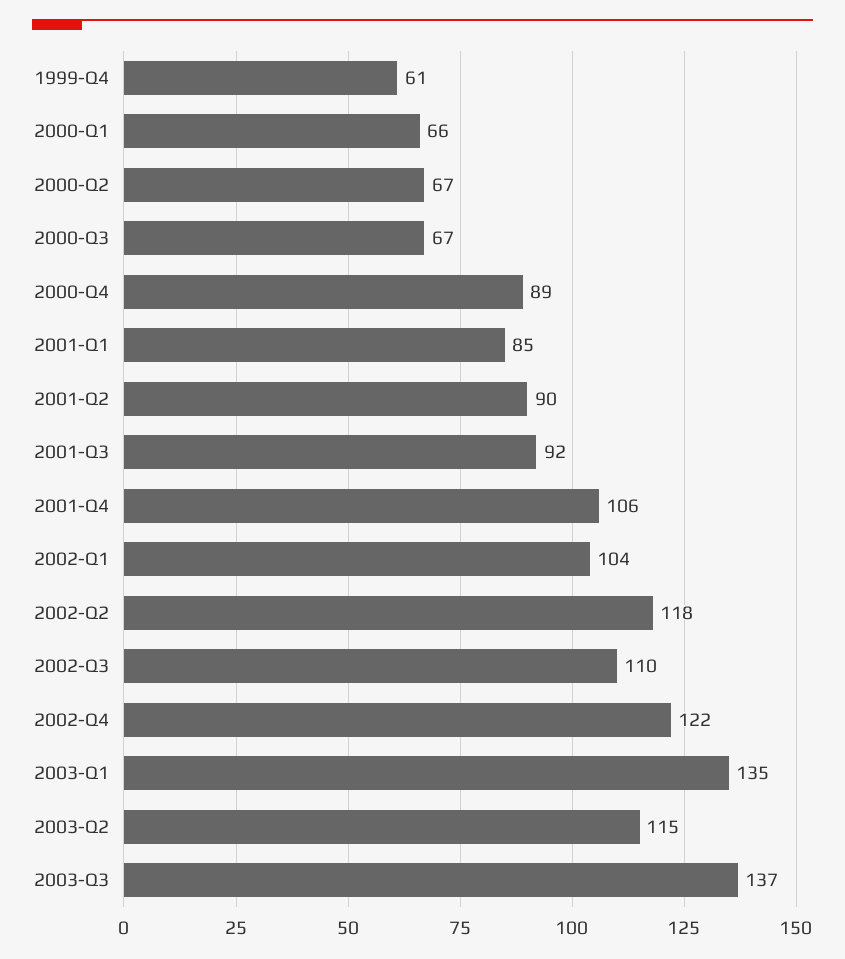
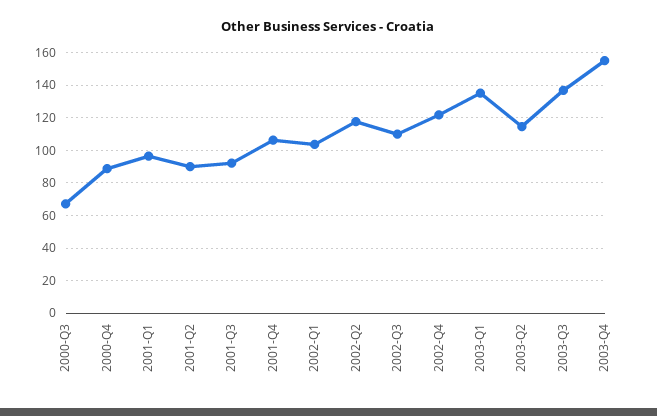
1999-Q4: 61 -> none
2000-Q1: 66 -> none
2000-Q2: 67 -> none
2001-Q1: 85 -> 95
2003-Q4: none -> 155

